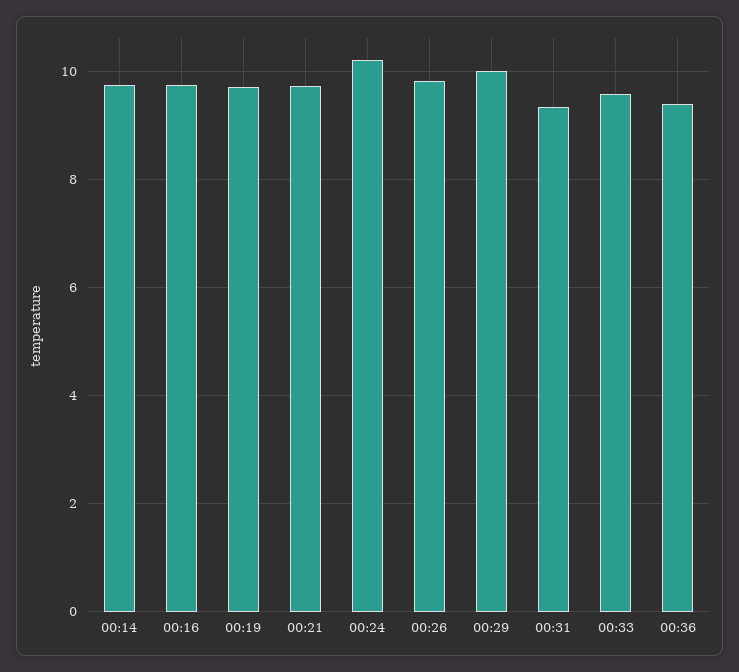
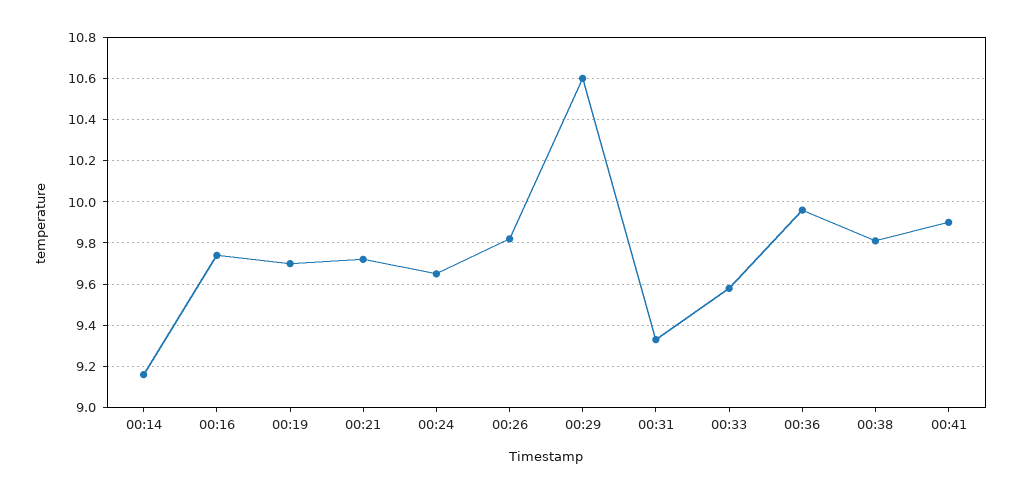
00:14: 9.8 -> 9.15
00:24: 10.2 -> 9.65
00:29: 10 -> 10.6
00:36: 9.4 -> 9.95
00:38: none -> 9.8
00:41: none -> 9.9

